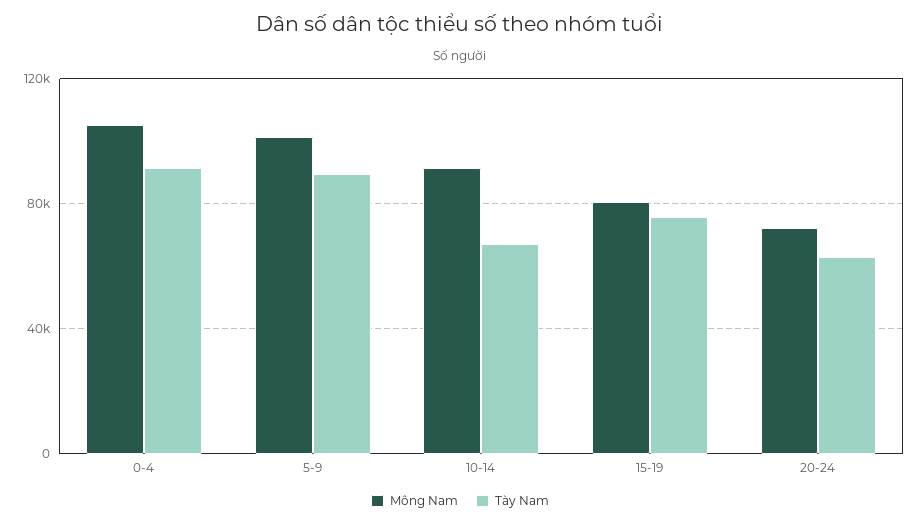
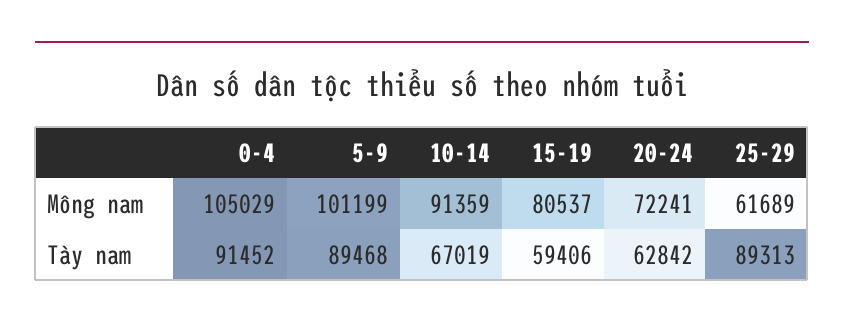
Tày Nam, 15-19: 75000 -> 59406
Mông Nam, 25-29: none -> 61689
Tày Nam, 25-29: none -> 89313

